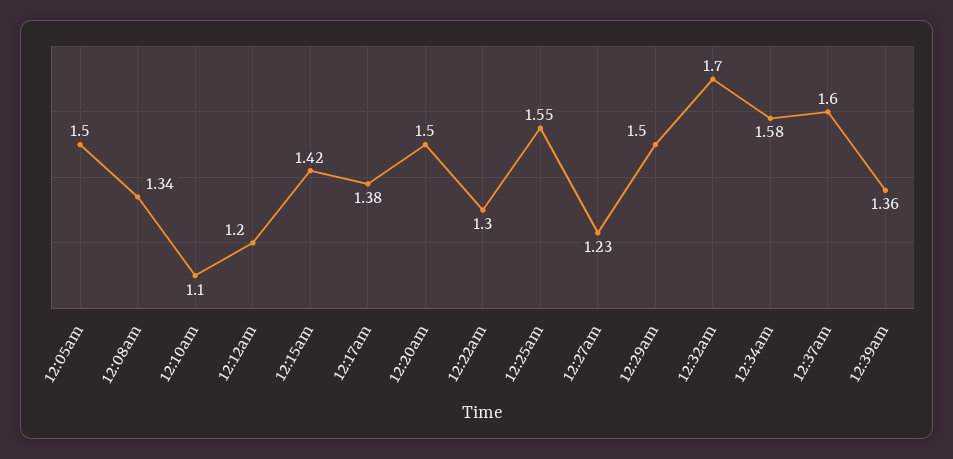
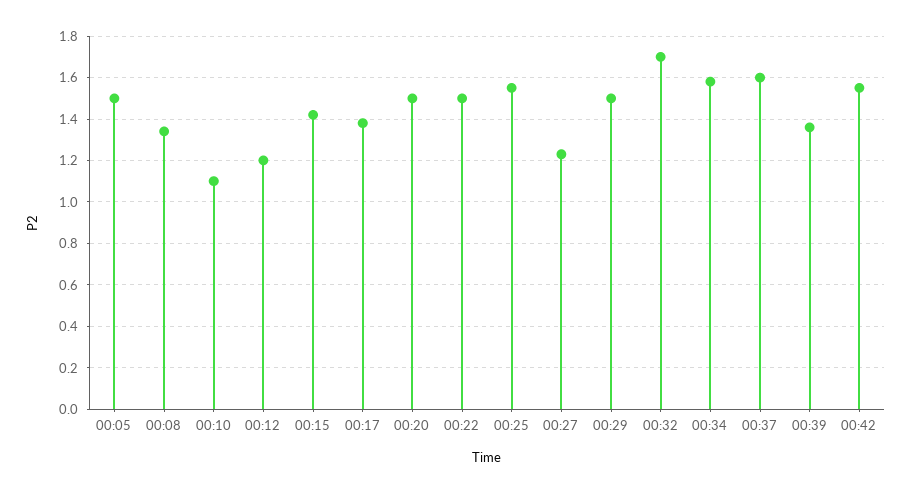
12:22am: 1.3 -> 1.5
00:42: none -> 1.55

